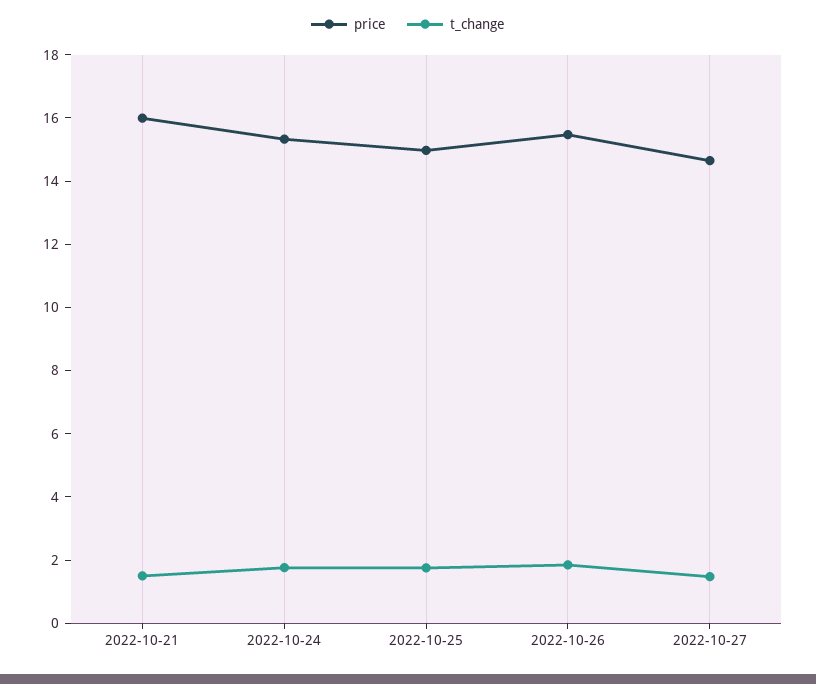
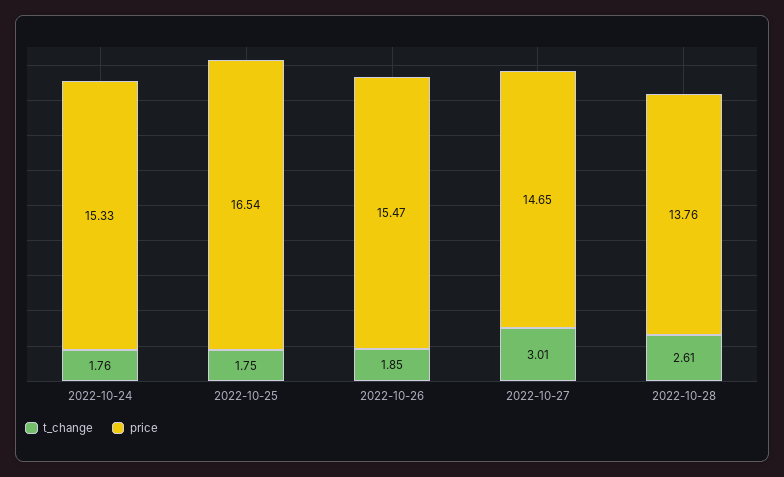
price, 2022-10-21: 16 -> none
t_change, 2022-10-21: 1.5 -> none
price, 2022-10-25: 15 -> 16.54
t_change, 2022-10-27: 1.5 -> 3.01
t_change, 2022-10-28: none -> 2.61
price, 2022-10-28: none -> 13.76

